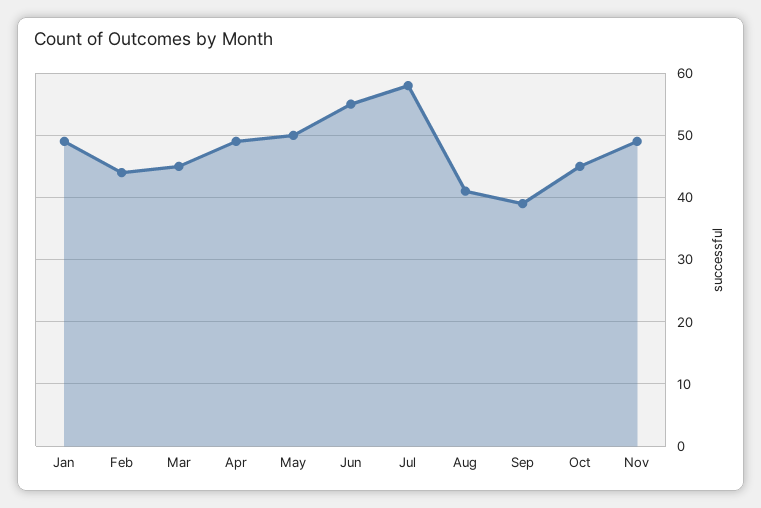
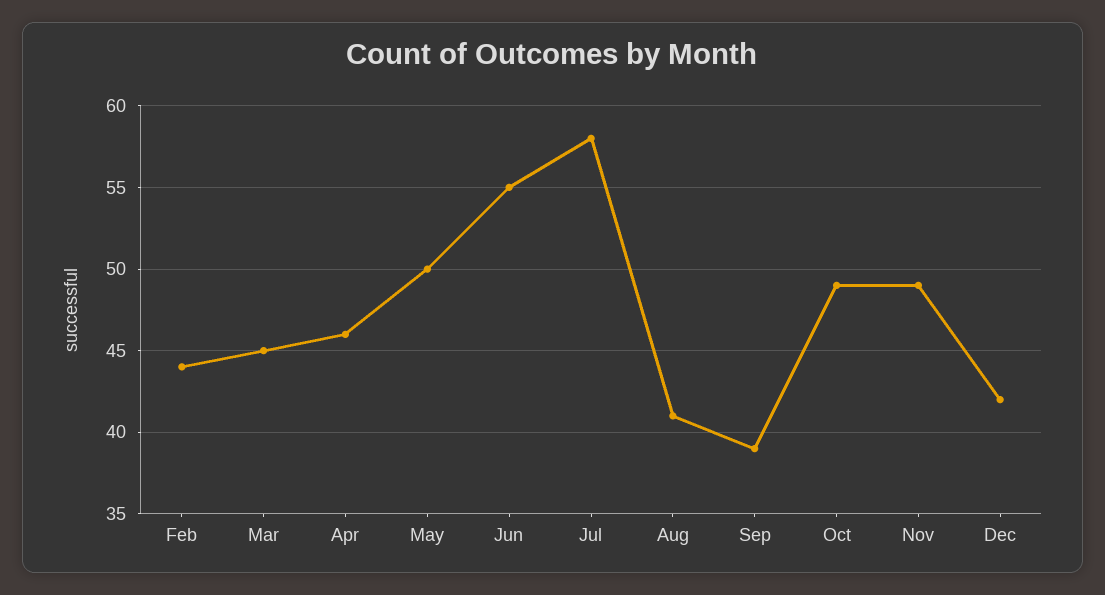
Jan: 49 -> none
Apr: 49 -> 46
Oct: 45 -> 49
Dec: none -> 42

